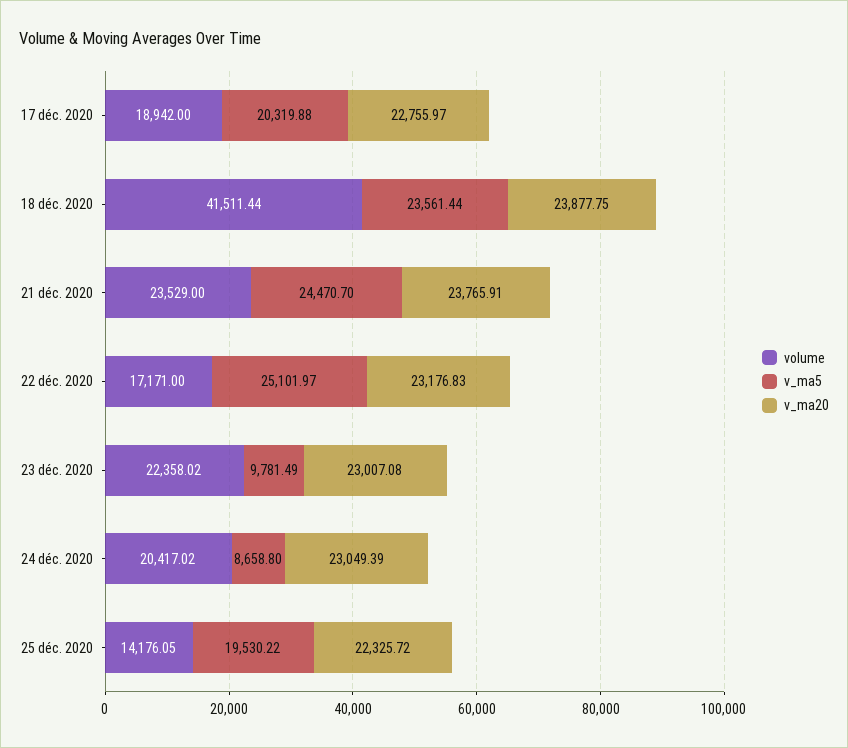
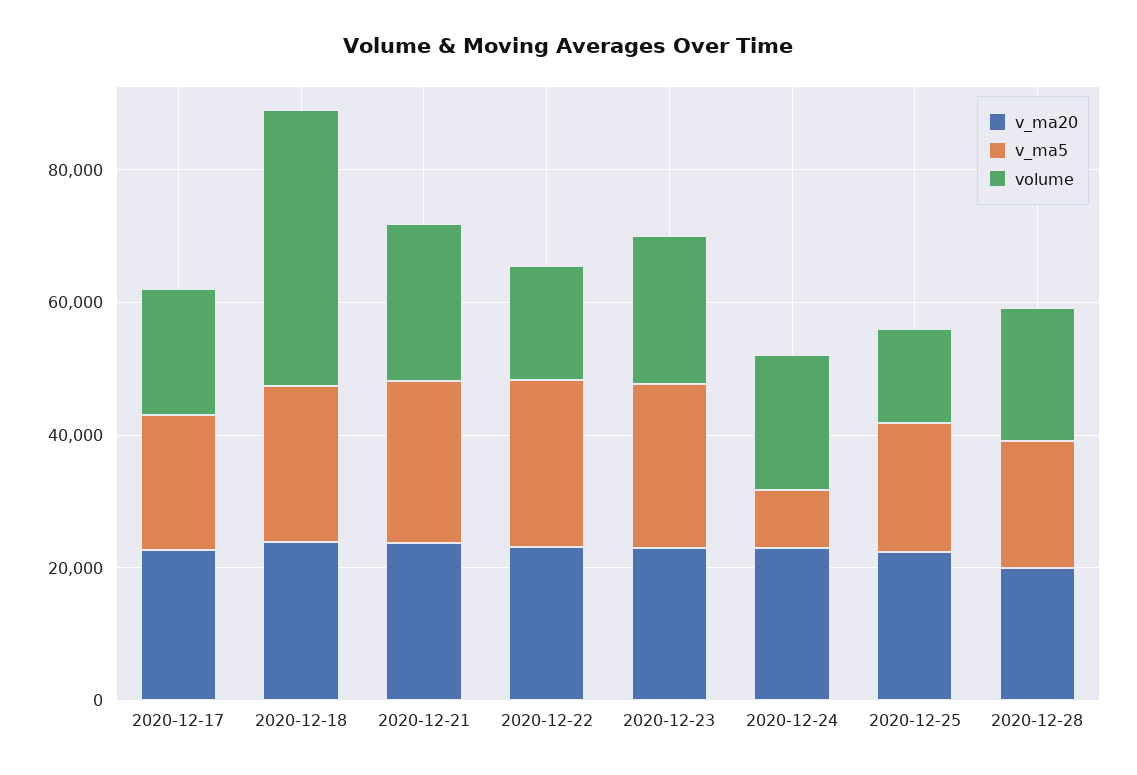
v_ma5, 23 déc. 2020: 9781.49 -> 25000
v_ma20, 2020-12-28: none -> 20000
v_ma5, 2020-12-28: none -> 20000
volume, 2020-12-28: none -> 20000

